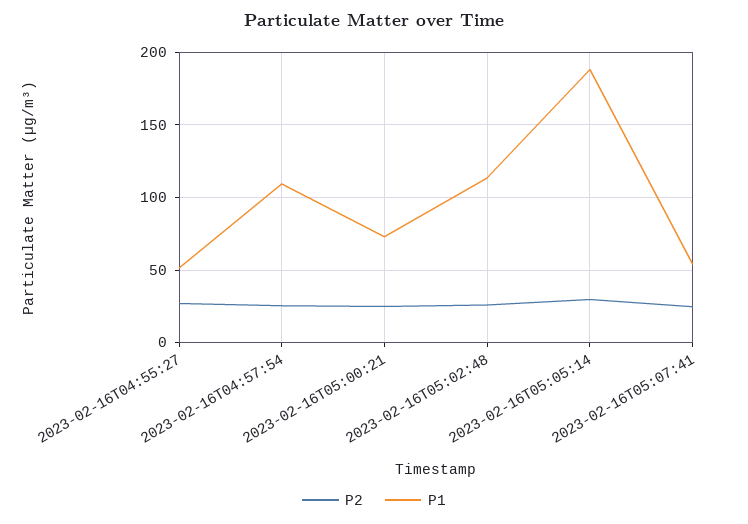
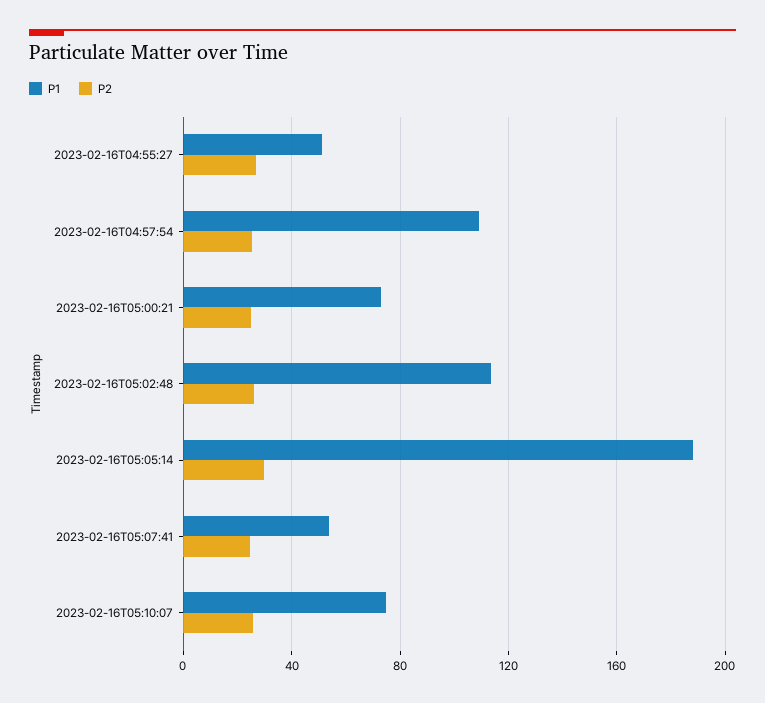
P1, 2023-02-16T05:10:07: none -> 75
P2, 2023-02-16T05:10:07: none -> 25

